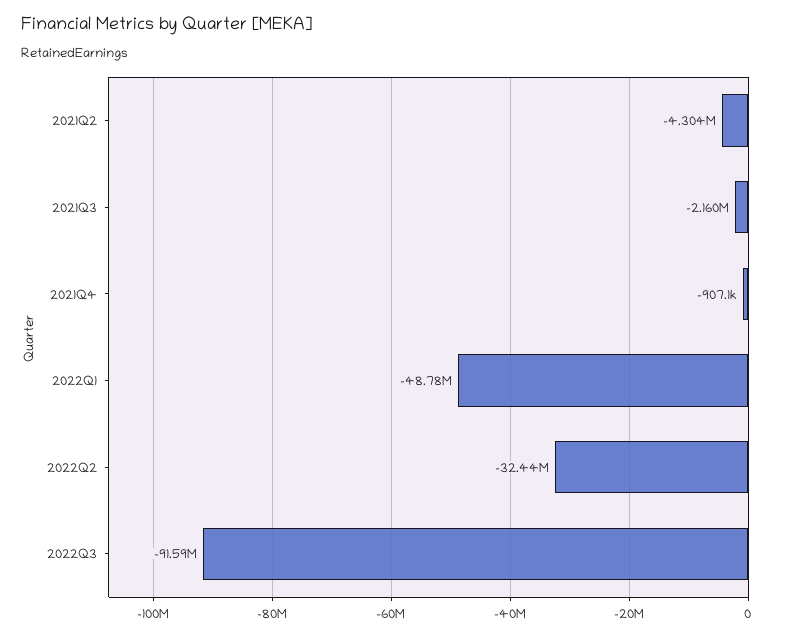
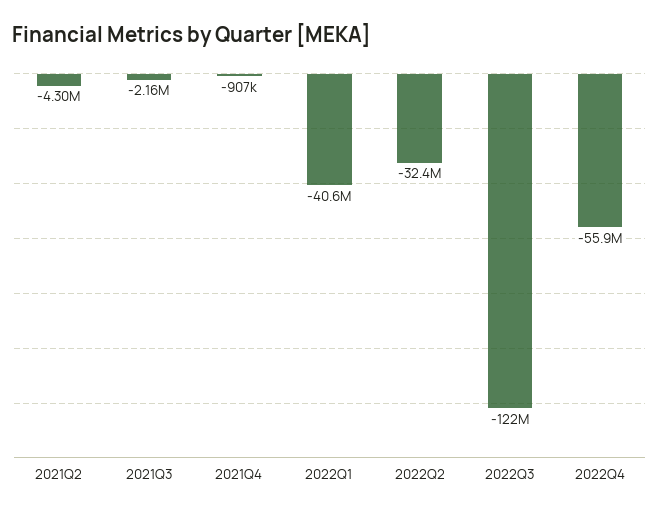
2022Q1: -48780000 -> -40600000
2022Q3: -91590000 -> -122000000
2022Q4: none -> -55900000

